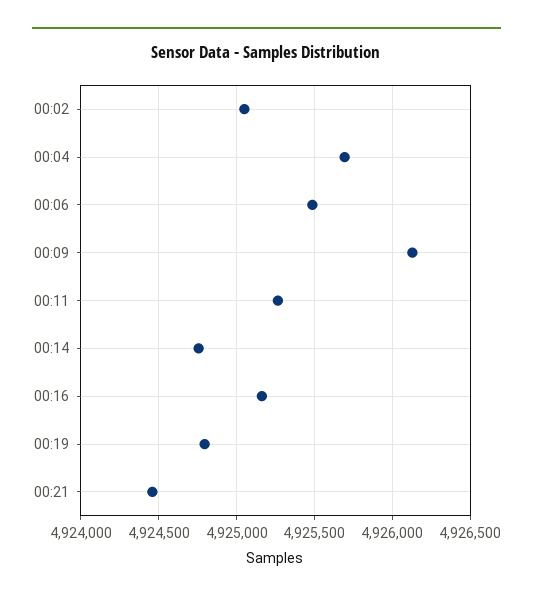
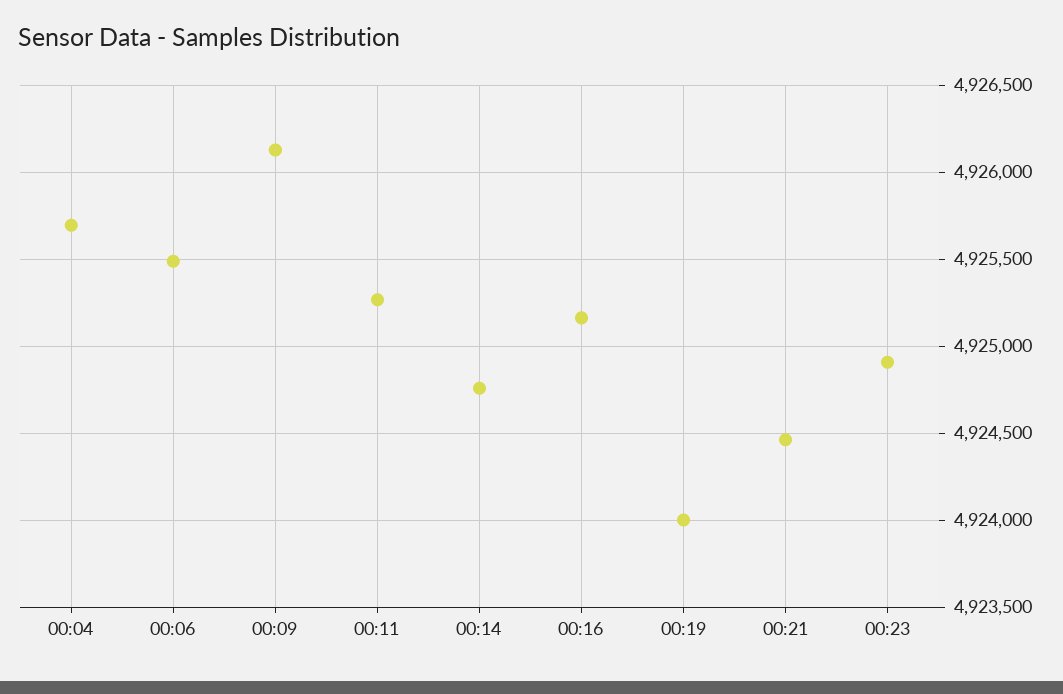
00:02: 4925050 -> none
00:19: 4924800 -> 4924000
00:23: none -> 4924900

